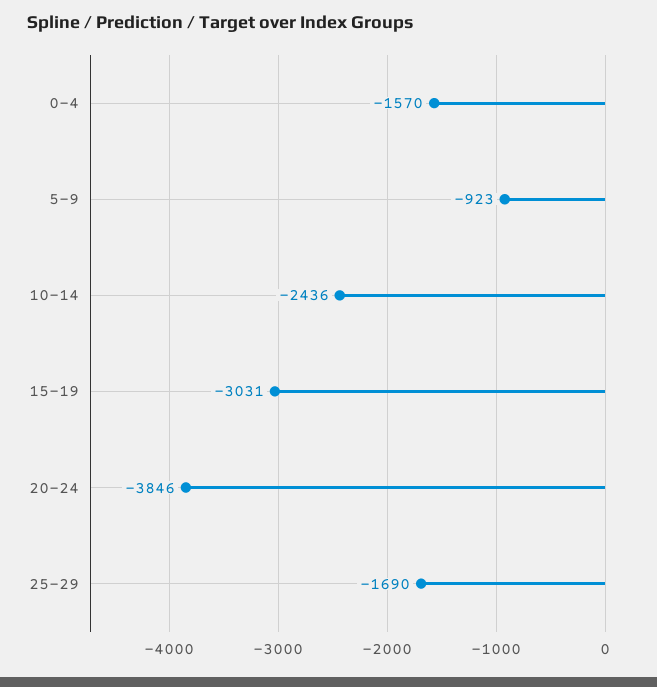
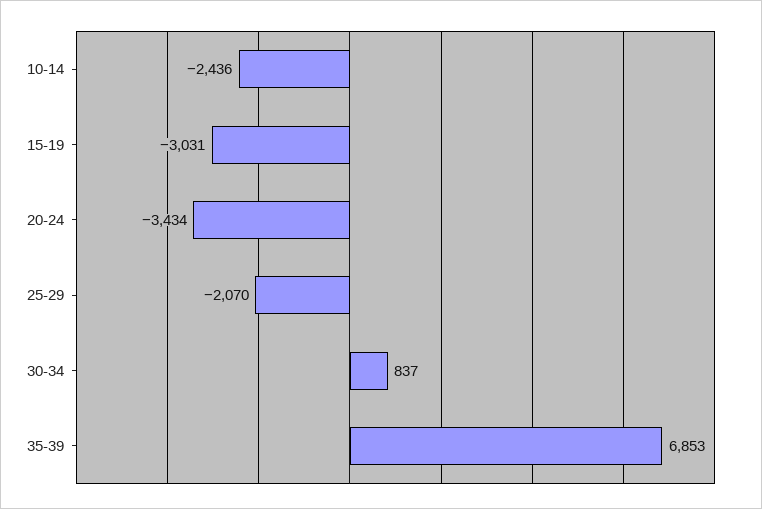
0-4: -1570 -> none
5-9: -923 -> none
20-24: -3846 -> -3434
25-29: -1690 -> -2070
30-34: none -> 837
35-39: none -> 6853

